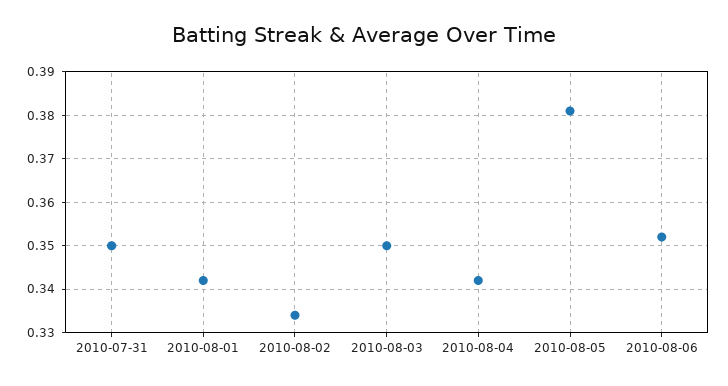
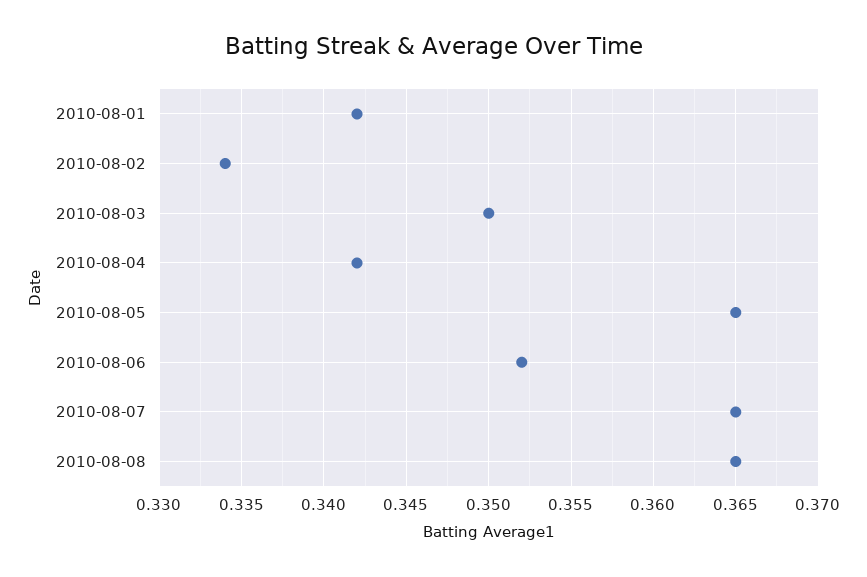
2010-07-31: 0.35 -> none
2010-08-05: 0.38 -> 0.365
2010-08-07: none -> 0.365
2010-08-08: none -> 0.365

